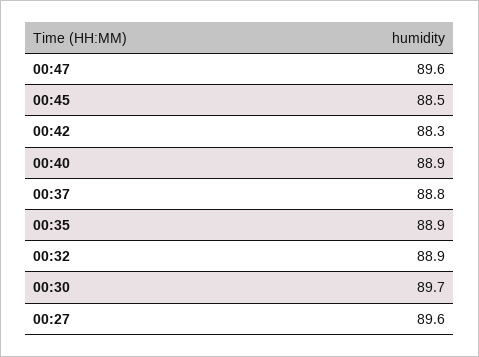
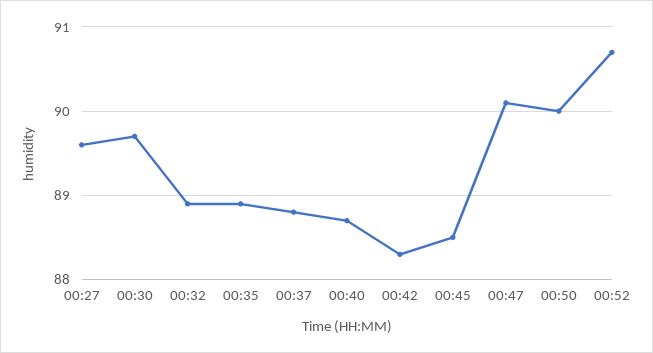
00:47: 89.6 -> 90.1
00:40: 88.9 -> 88.7
00:50: none -> 90
00:52: none -> 90.7

